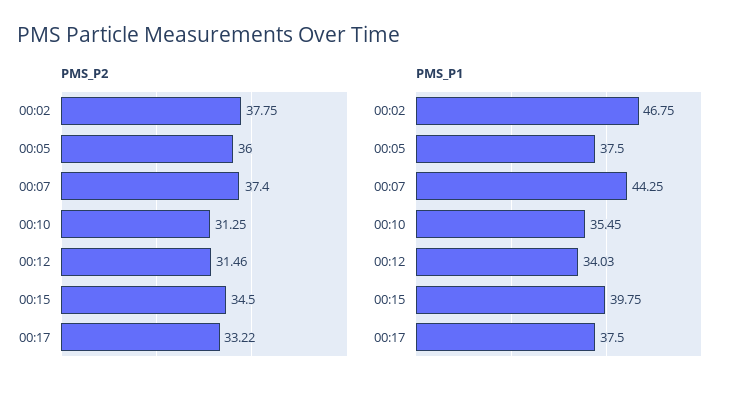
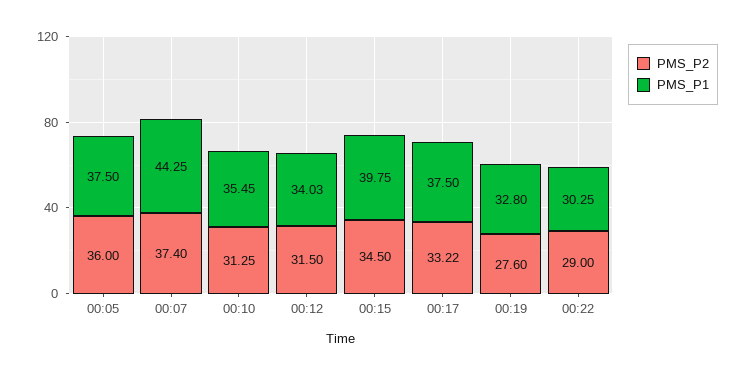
PMS_P2, 00:02: 37.75 -> none
PMS_P2, 00:12: 31.46 -> 31.5
PMS_P1, 00:02: 46.75 -> none
PMS_P2, 00:19: none -> 27.6
PMS_P1, 00:19: none -> 32.8
PMS_P2, 00:22: none -> 29
PMS_P1, 00:22: none -> 30.25

